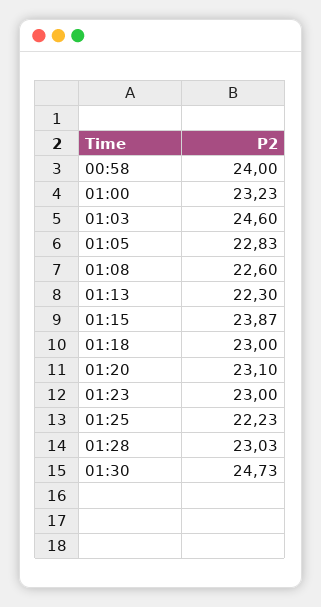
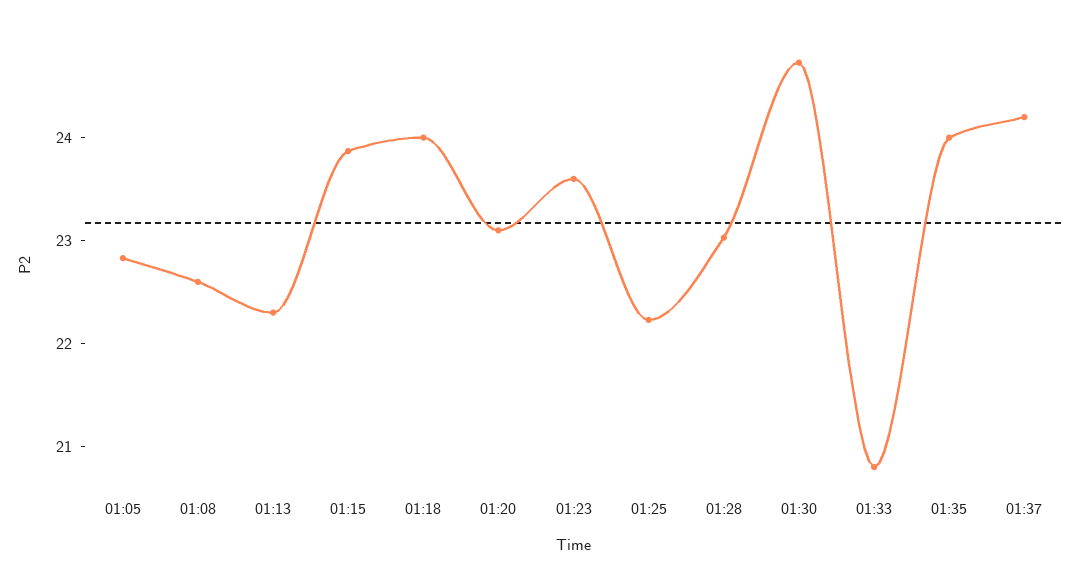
00:58: 24 -> none
01:00: 23.23 -> none
01:03: 24.6 -> none
01:18: 23 -> 24
01:23: 23 -> 23.6
01:33: none -> 20.8
01:35: none -> 24
01:37: none -> 24.2

